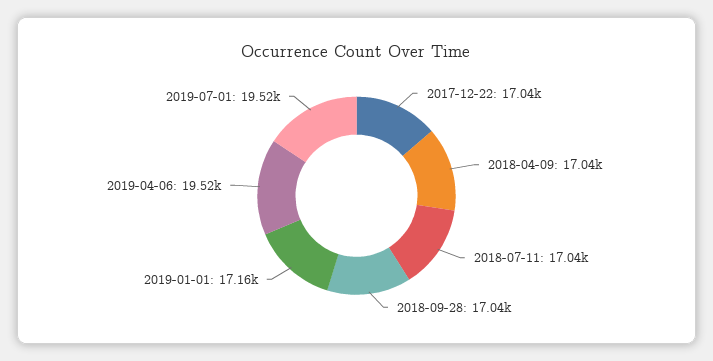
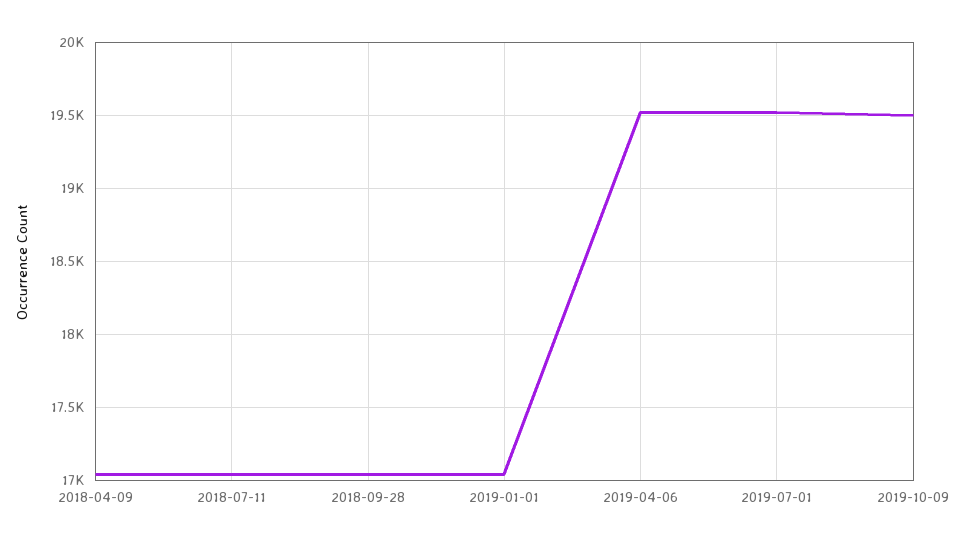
2017-12-22: 17040 -> none
2019-01-01: 17160 -> 17050
2019-10-09: none -> 19500

